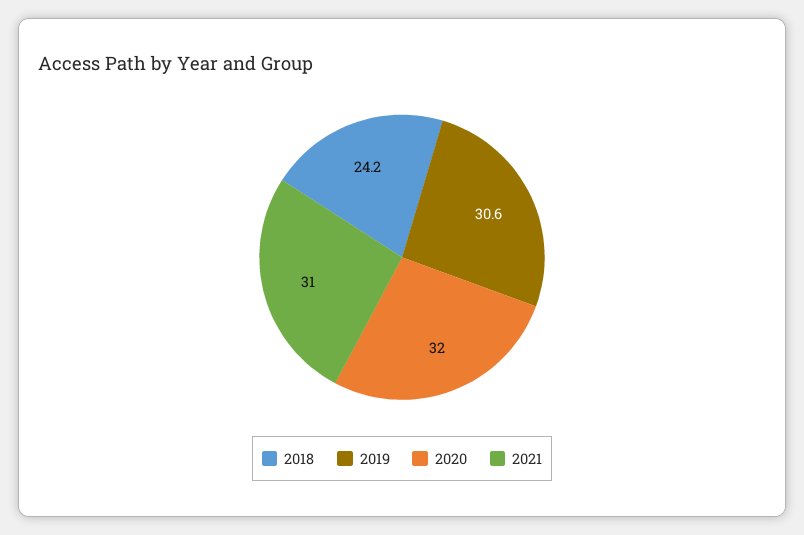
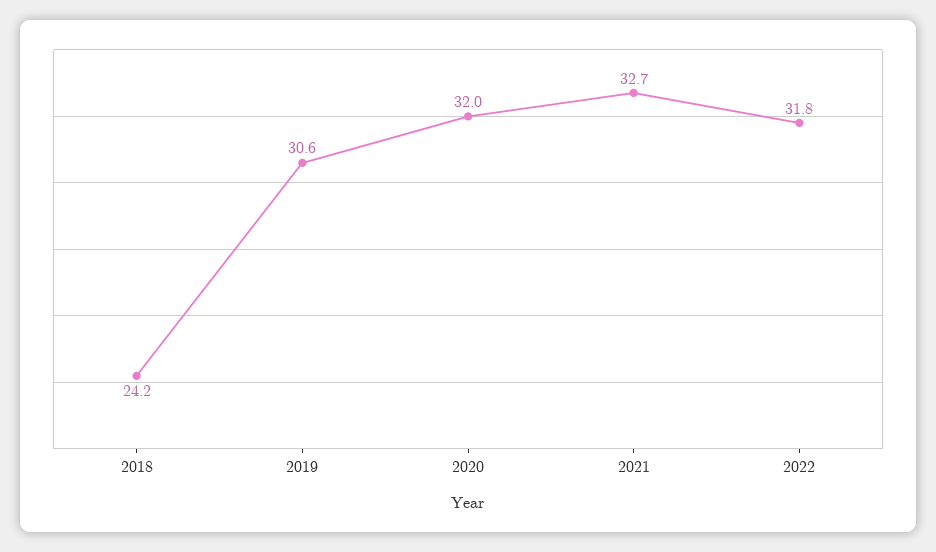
2021: 31 -> 32.7
2022: none -> 31.8

